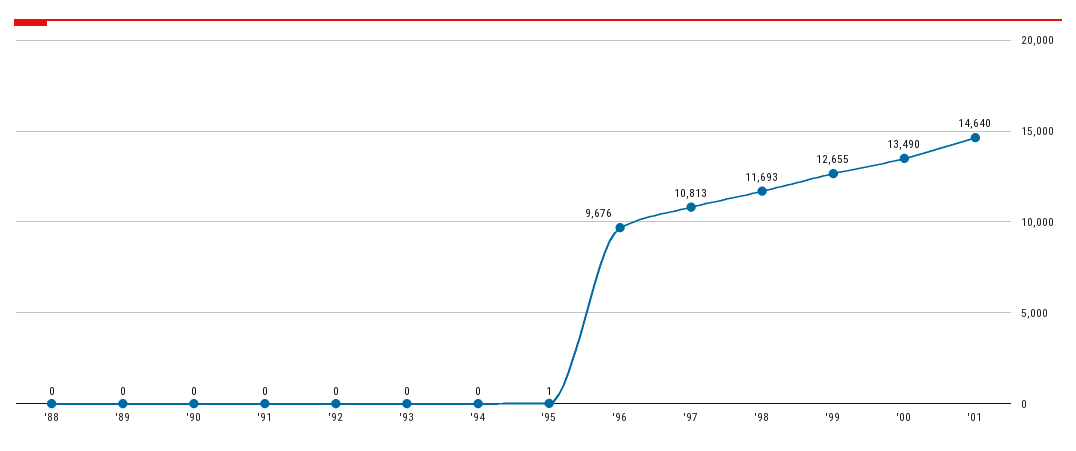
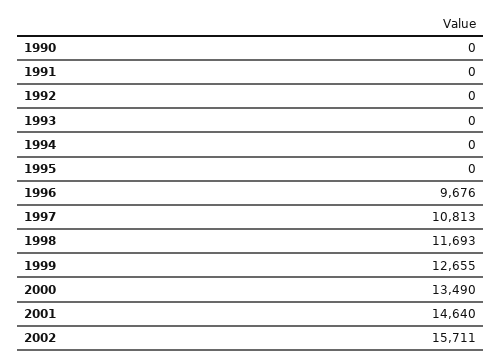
'88: 0 -> none
'89: 0 -> none
'95: 1 -> 0
2002: none -> 15711

